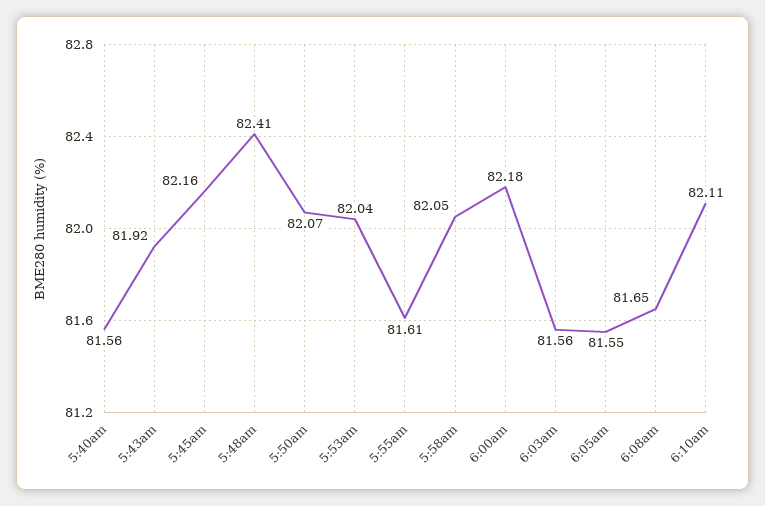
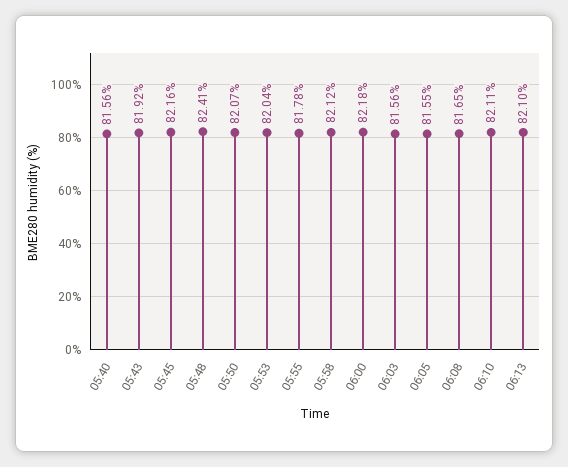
5:55am: 81.61 -> 81.78
5:58am: 82.05 -> 82.12
06:13: none -> 82.1

